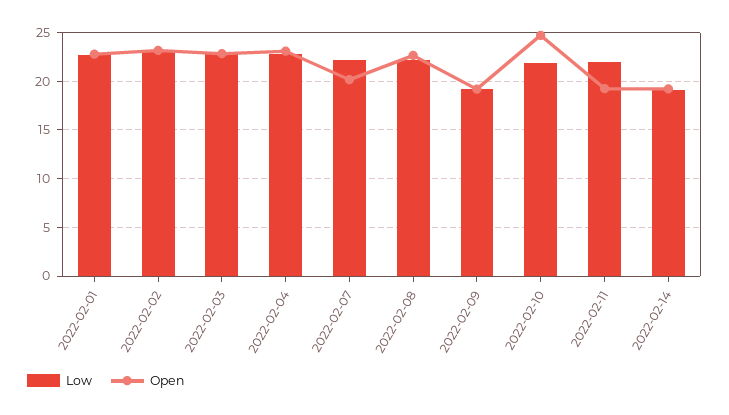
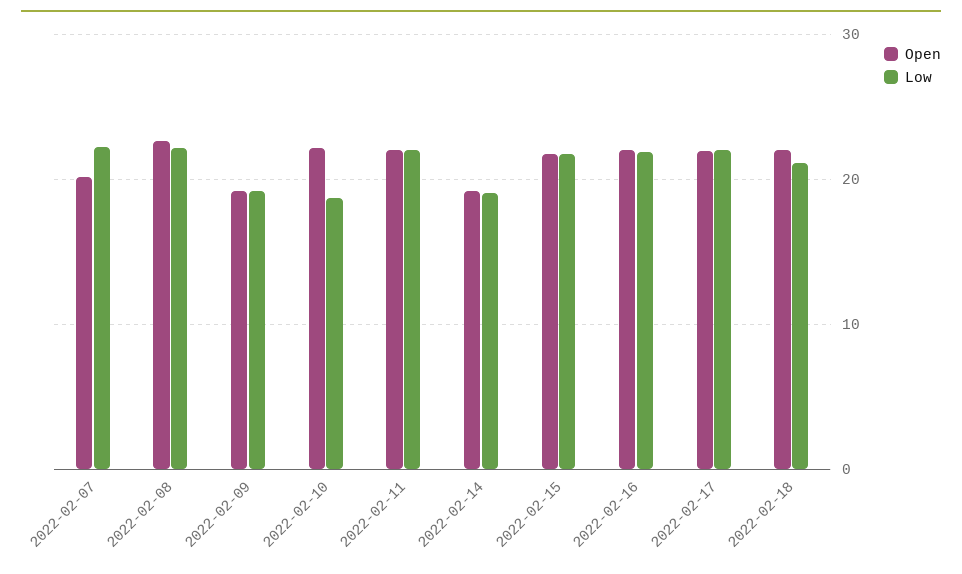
Low, 2022-02-01: 23 -> none
Open, 2022-02-01: 23 -> none
Low, 2022-02-02: 23 -> none
Open, 2022-02-02: 23 -> none
Low, 2022-02-03: 23 -> none
Open, 2022-02-03: 23 -> none
Low, 2022-02-04: 23 -> none
Open, 2022-02-04: 23 -> none
Low, 2022-02-10: 22 -> 19
Open, 2022-02-10: 25 -> 22
Open, 2022-02-11: 19 -> 22
Open, 2022-02-15: none -> 22
Low, 2022-02-15: none -> 22
Open, 2022-02-16: none -> 22
Low, 2022-02-16: none -> 22
Open, 2022-02-17: none -> 22
Low, 2022-02-17: none -> 22
Open, 2022-02-18: none -> 22
Low, 2022-02-18: none -> 21

